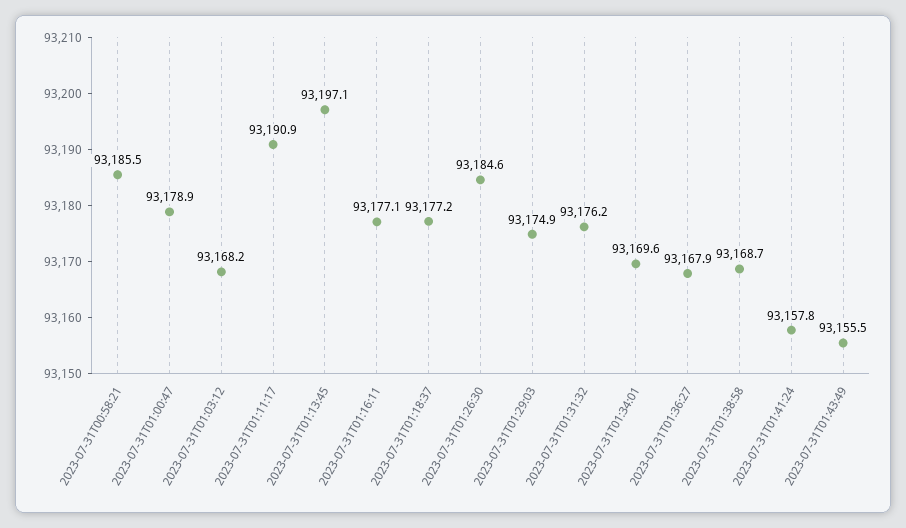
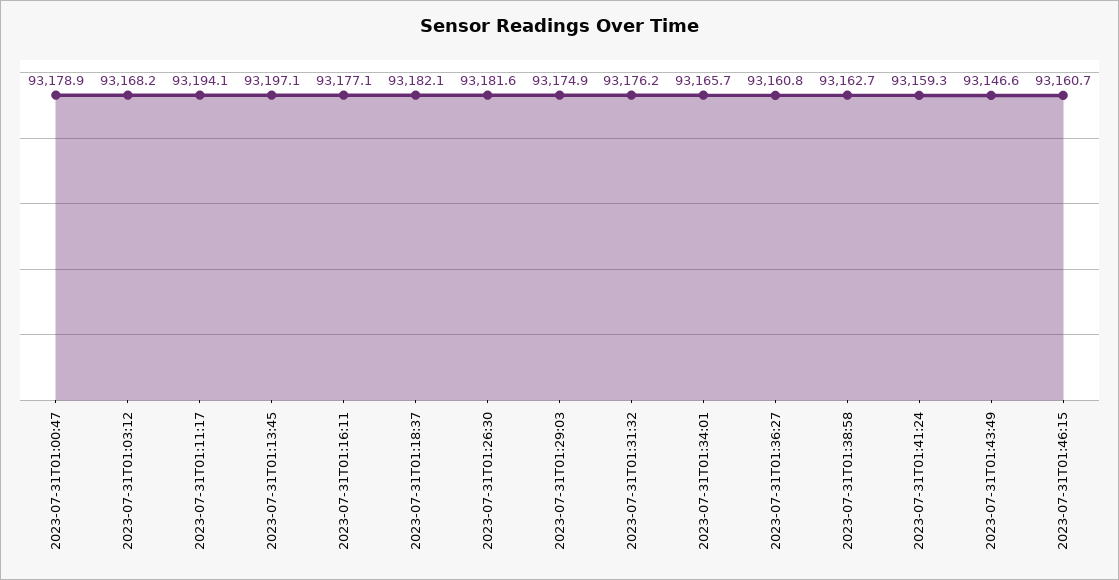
2023-07-31T00:58:21: 93185.5 -> none
2023-07-31T01:11:17: 93190.9 -> 93194.1
2023-07-31T01:18:37: 93177.2 -> 93182.1
2023-07-31T01:26:30: 93184.6 -> 93181.6
2023-07-31T01:34:01: 93169.6 -> 93165.7
2023-07-31T01:36:27: 93167.9 -> 93160.8
2023-07-31T01:38:58: 93168.7 -> 93162.7
2023-07-31T01:41:24: 93157.8 -> 93159.3
2023-07-31T01:43:49: 93155.5 -> 93146.6
2023-07-31T01:46:15: none -> 93160.7

